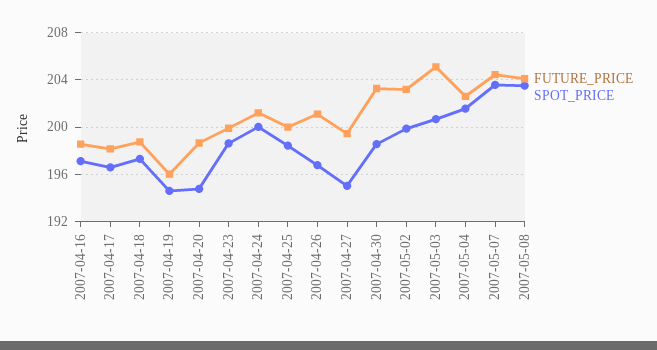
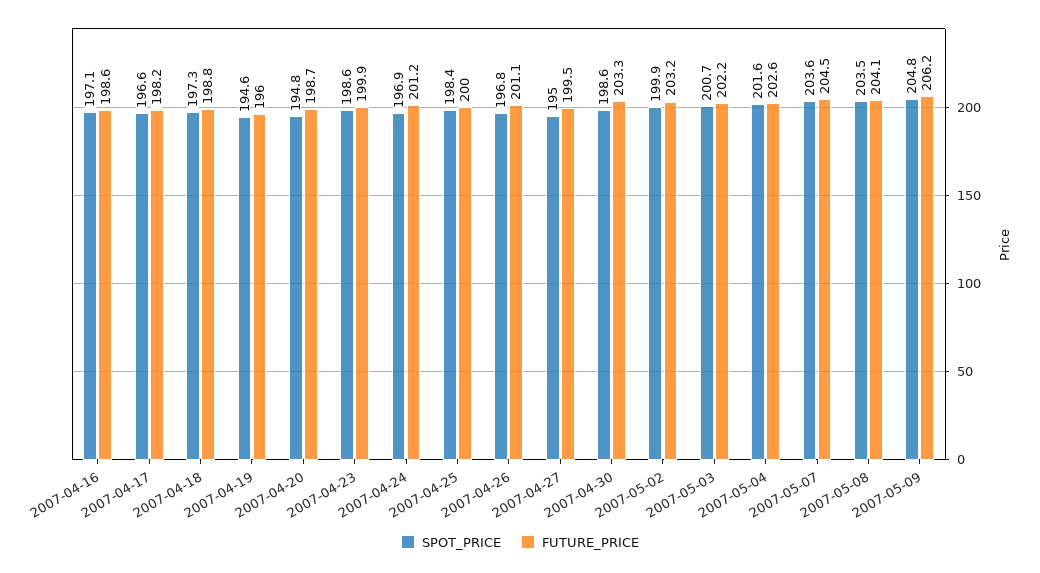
SPOT_PRICE, 2007-04-24: 200 -> 196.9
FUTURE_PRICE, 2007-05-03: 205 -> 202.2
SPOT_PRICE, 2007-05-09: none -> 204.8
FUTURE_PRICE, 2007-05-09: none -> 206.2

